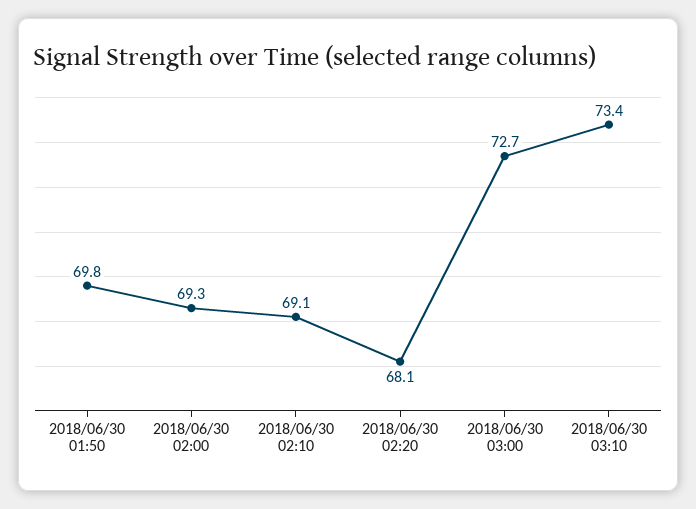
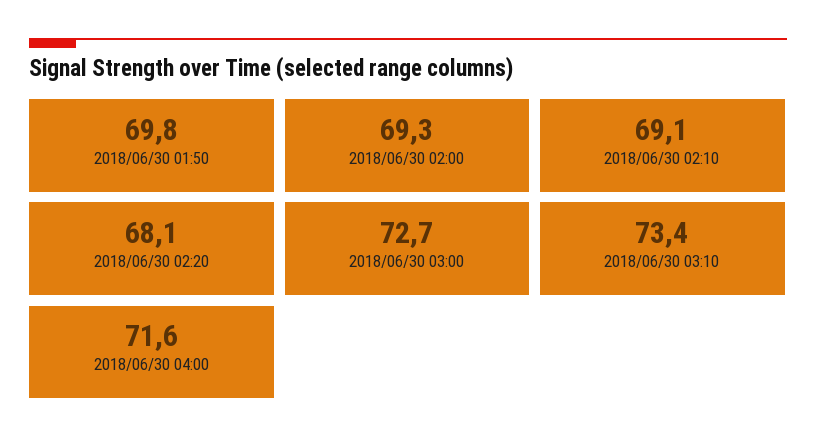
2018/06/30 04:00: none -> 71.6

